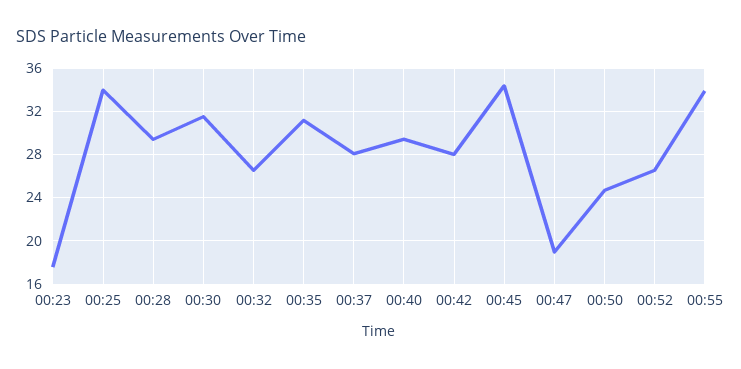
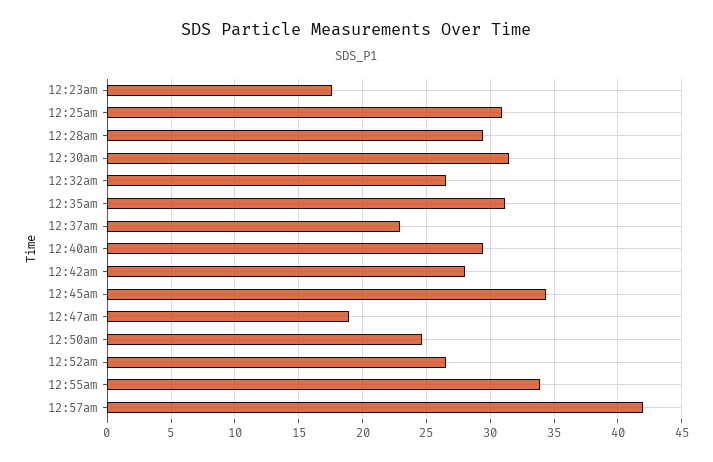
00:25: 34 -> 31
00:37: 28 -> 23
12:57am: none -> 42

